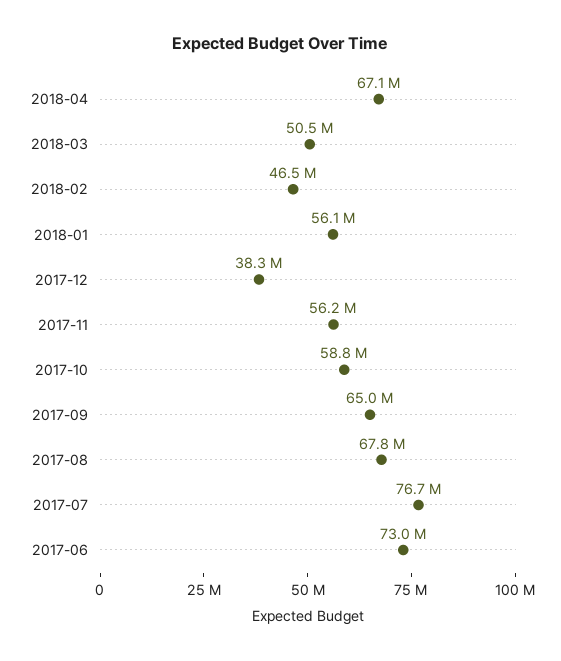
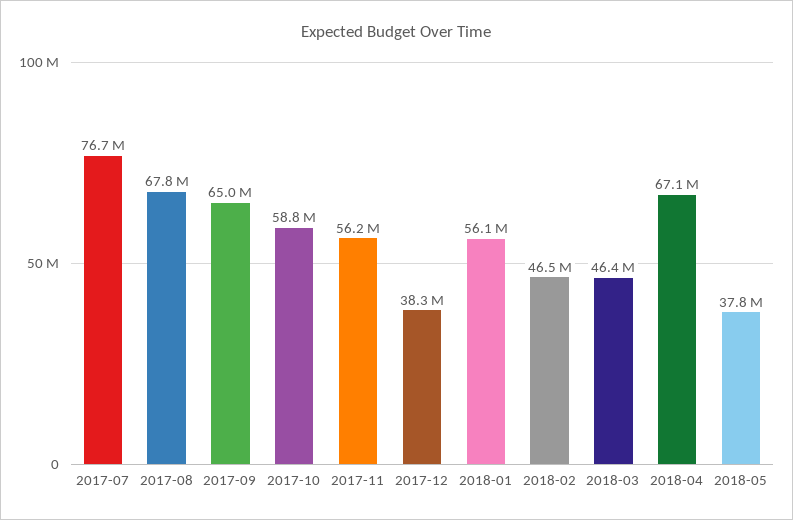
2018-03: 50500000 -> 46400000
2017-06: 73000000 -> none
2018-05: none -> 37800000

